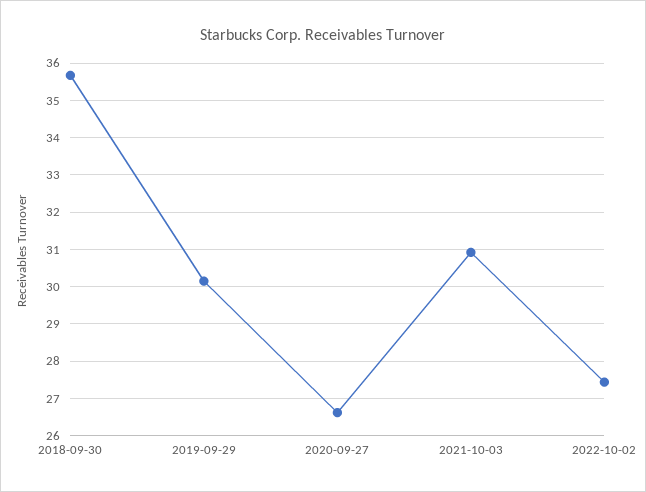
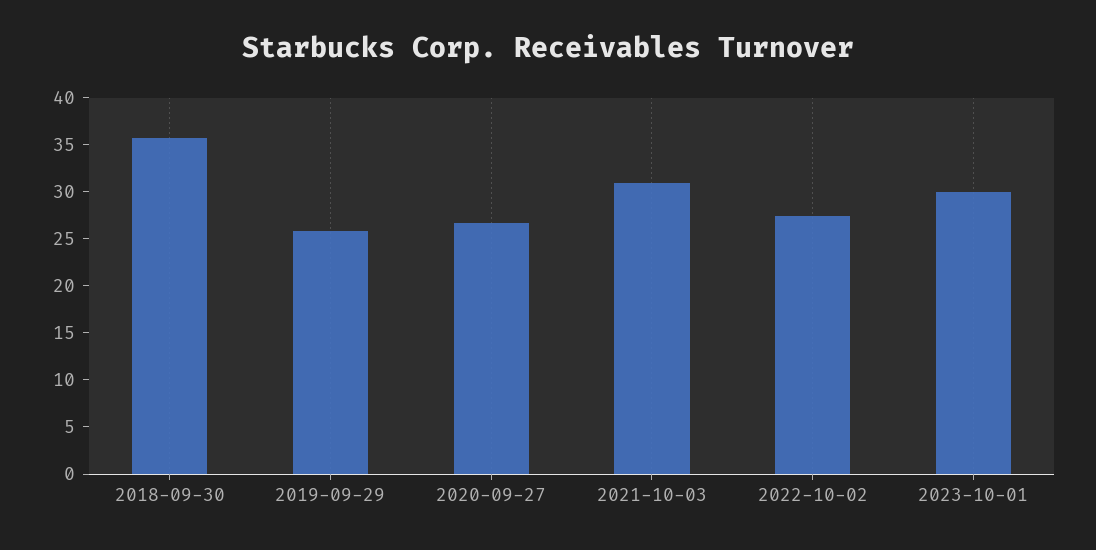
2019-09-29: 30.2 -> 26
2023-10-01: none -> 30

